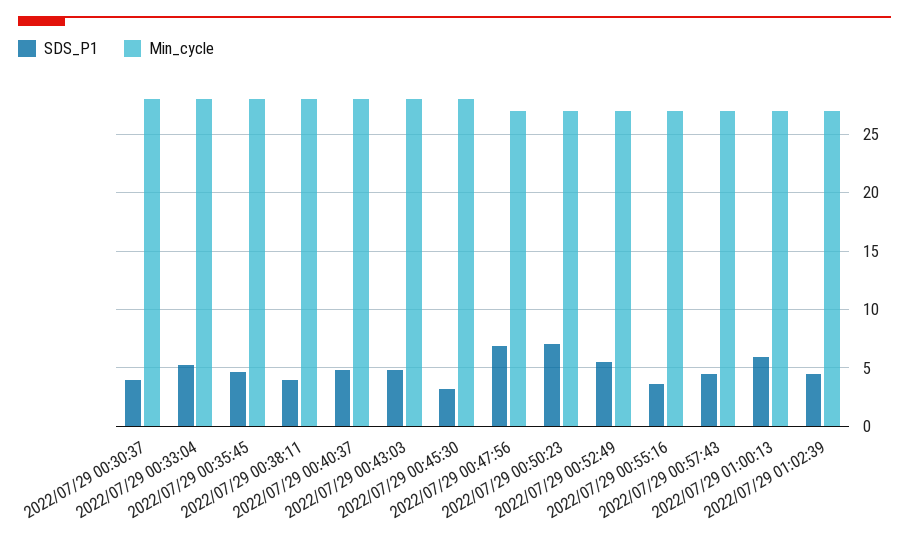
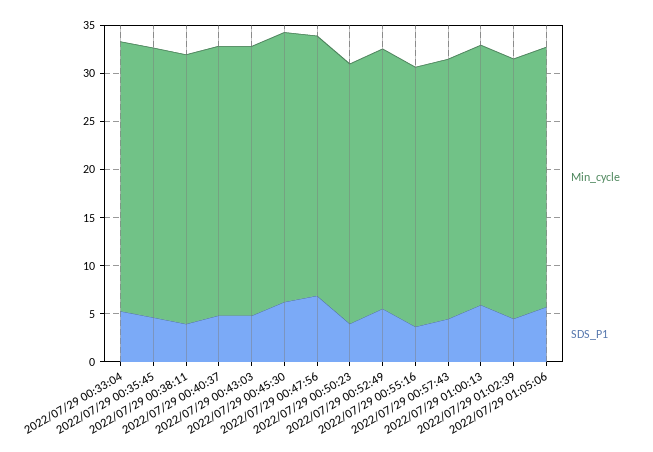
SDS_P1, 2022/07/29 00:30:37: 4 -> none
Min_cycle, 2022/07/29 00:30:37: 28 -> none
SDS_P1, 2022/07/29 00:45:30: 3 -> 6
SDS_P1, 2022/07/29 00:50:23: 7 -> 4
Min_cycle, 2022/07/29 01:05:06: none -> 27
SDS_P1, 2022/07/29 01:05:06: none -> 6

